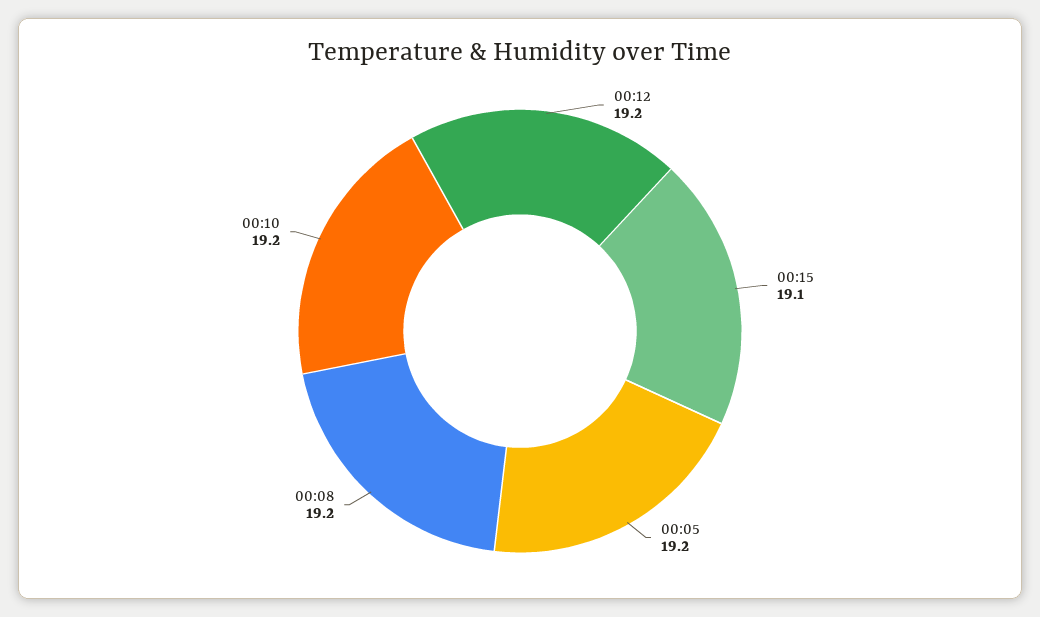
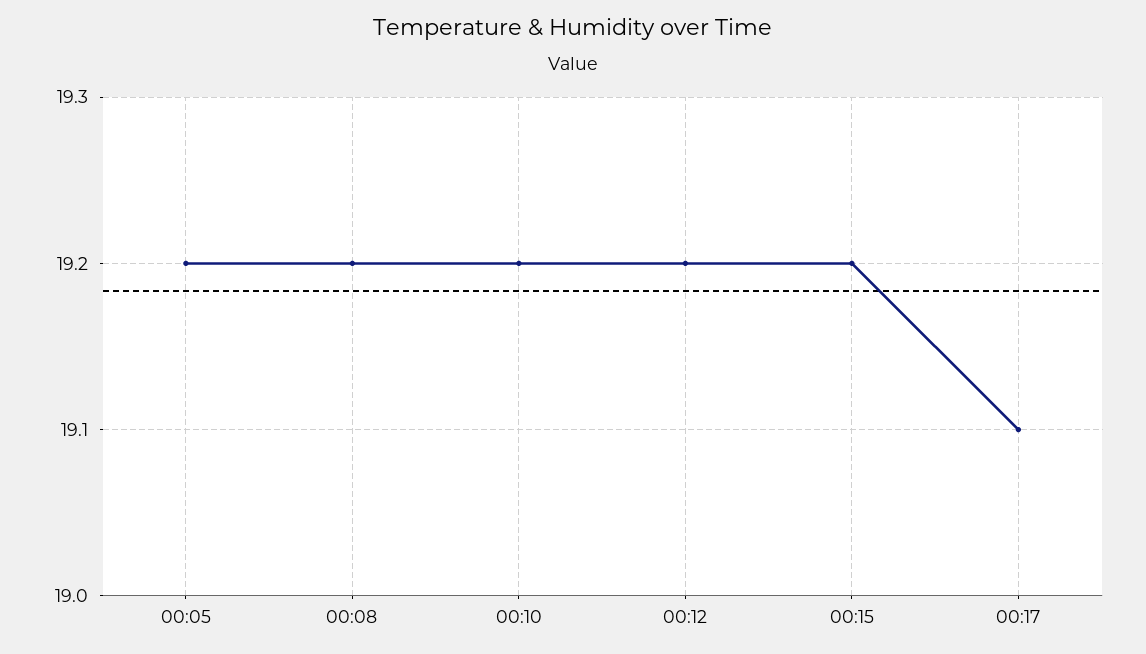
00:15: 19.1 -> 19.2
00:17: none -> 19.1

